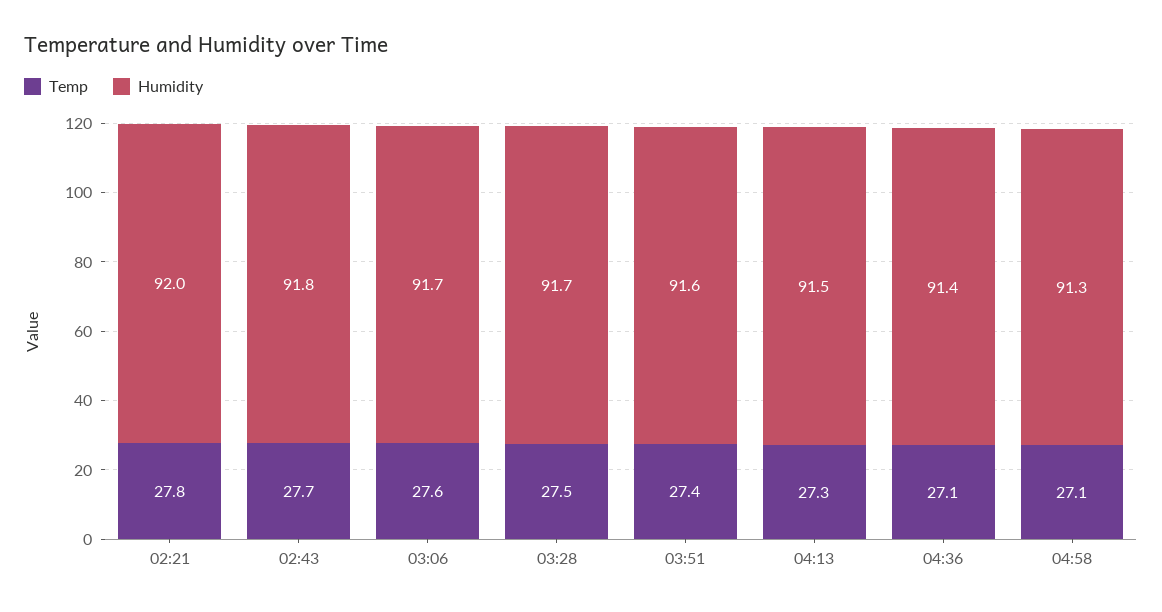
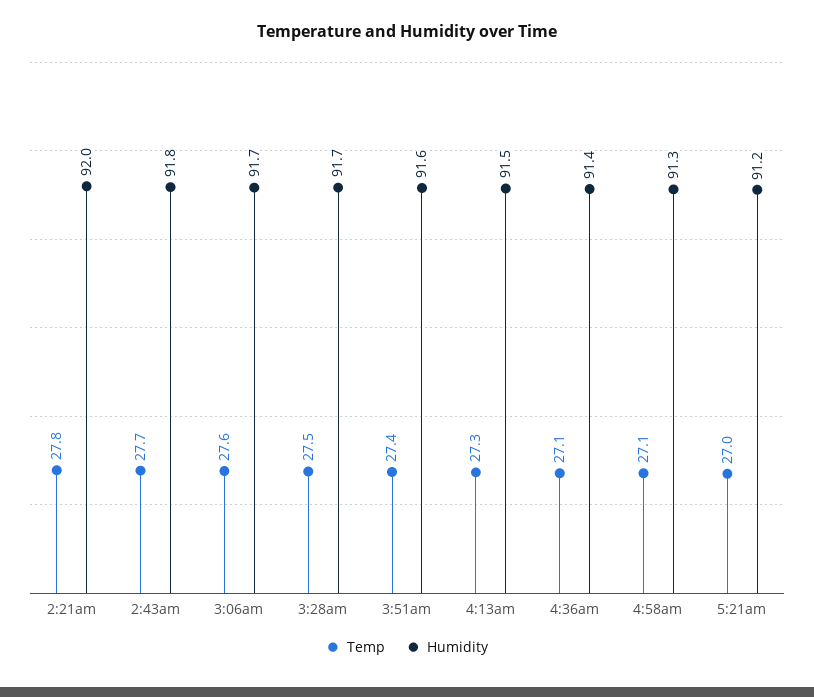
Temp, 5:21am: none -> 27
Humidity, 5:21am: none -> 91.2

